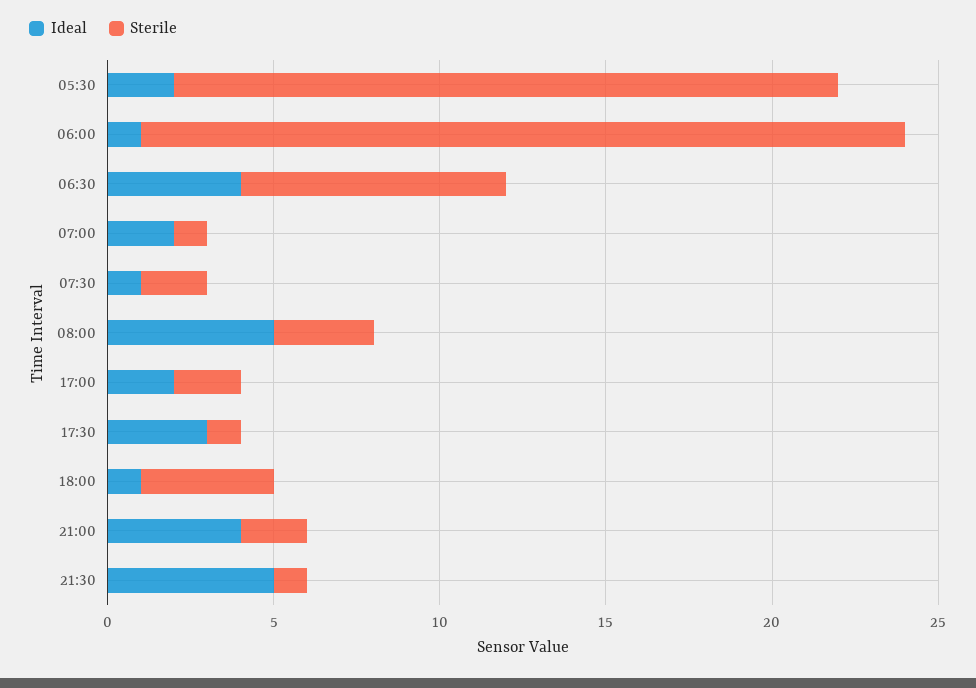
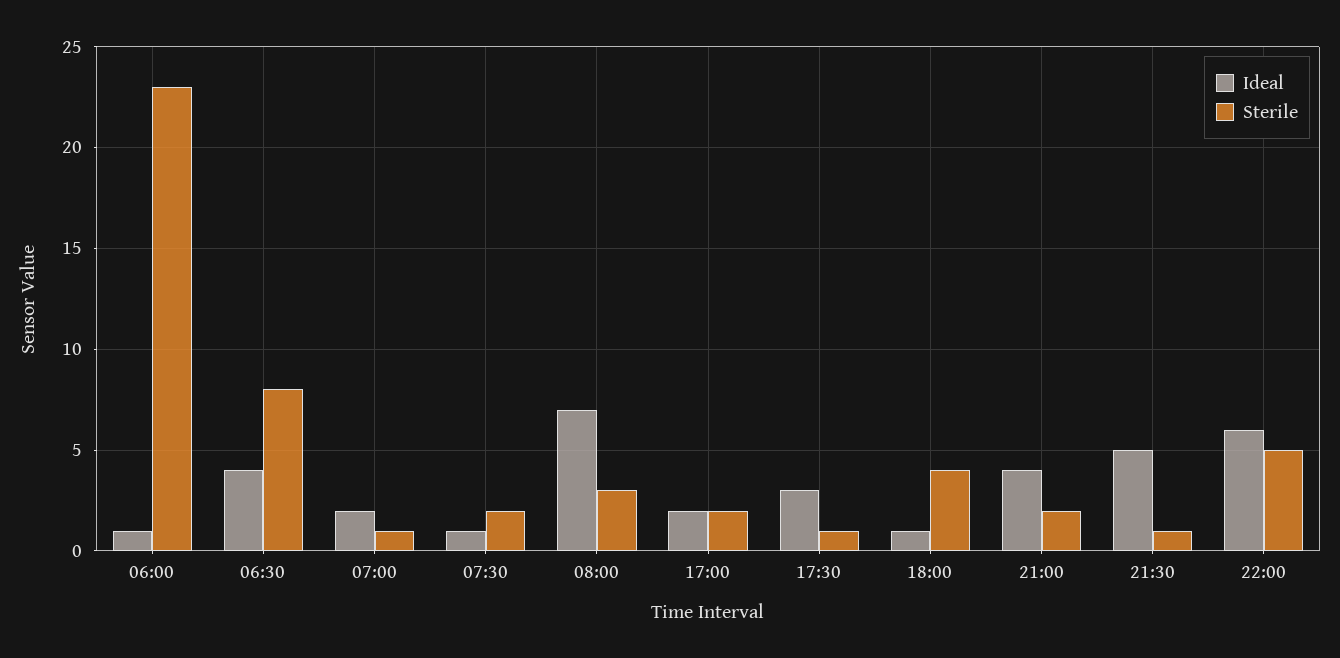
Ideal, 05:30: 2 -> none
Sterile, 05:30: 20 -> none
Ideal, 08:00: 5 -> 7
Ideal, 22:00: none -> 6
Sterile, 22:00: none -> 5

